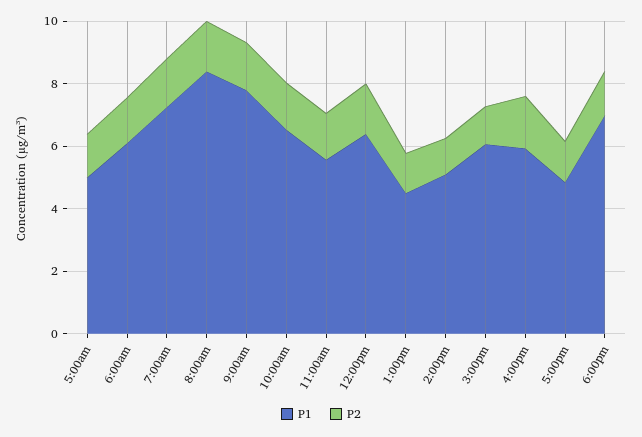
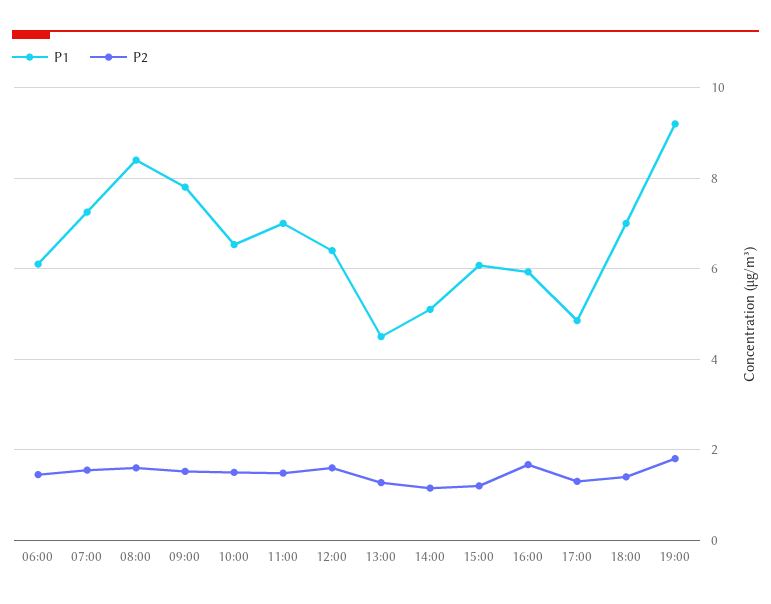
P1, 5:00am: 5 -> none
P2, 5:00am: 1.5 -> none
P1, 11:00am: 5.5 -> 7
P1, 19:00: none -> 9.2
P2, 19:00: none -> 1.8

